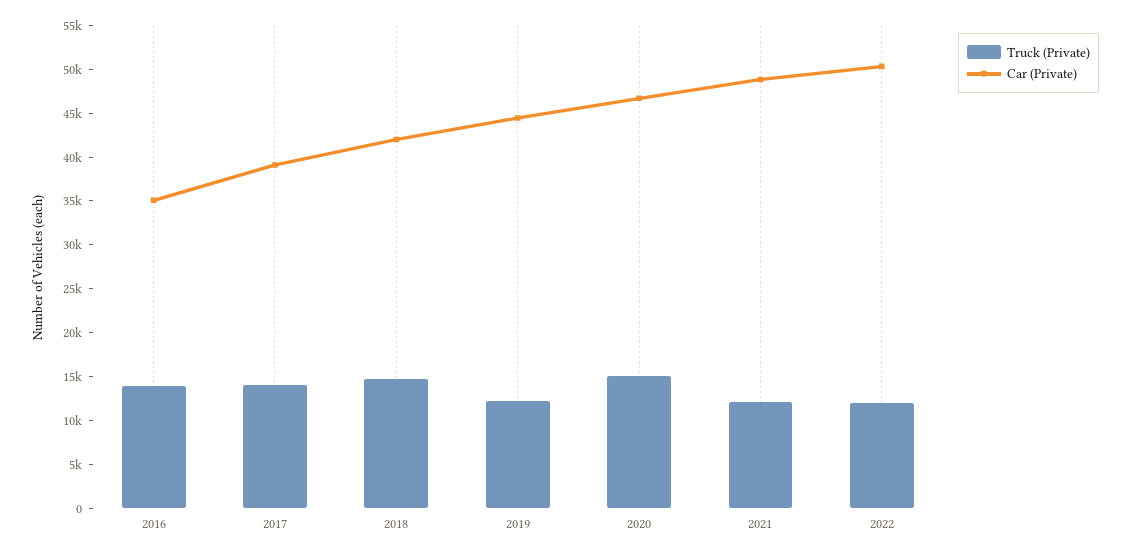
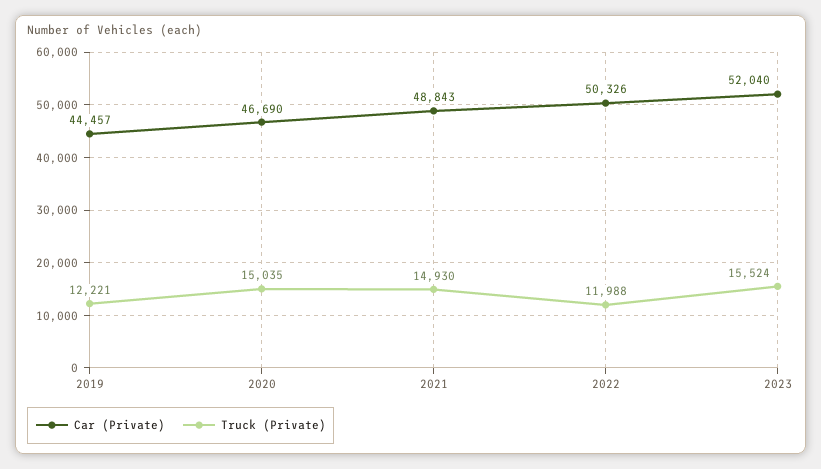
Truck (Private), 2016: 14000 -> none
Car (Private), 2016: 35000 -> none
Truck (Private), 2017: 14000 -> none
Car (Private), 2017: 39000 -> none
Truck (Private), 2018: 15000 -> none
Car (Private), 2018: 42000 -> none
Truck (Private), 2021: 12000 -> 14930
Car (Private), 2023: none -> 52040
Truck (Private), 2023: none -> 15524

